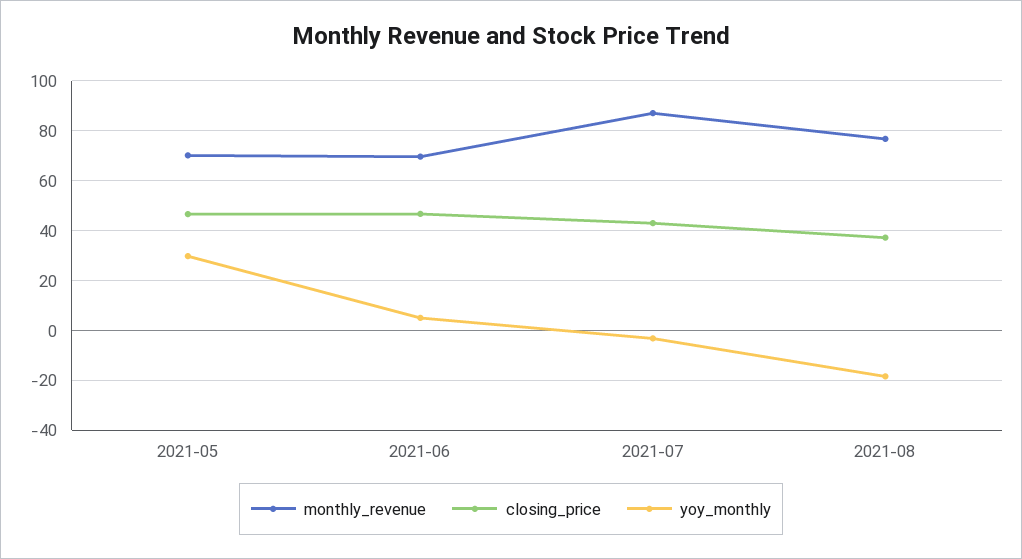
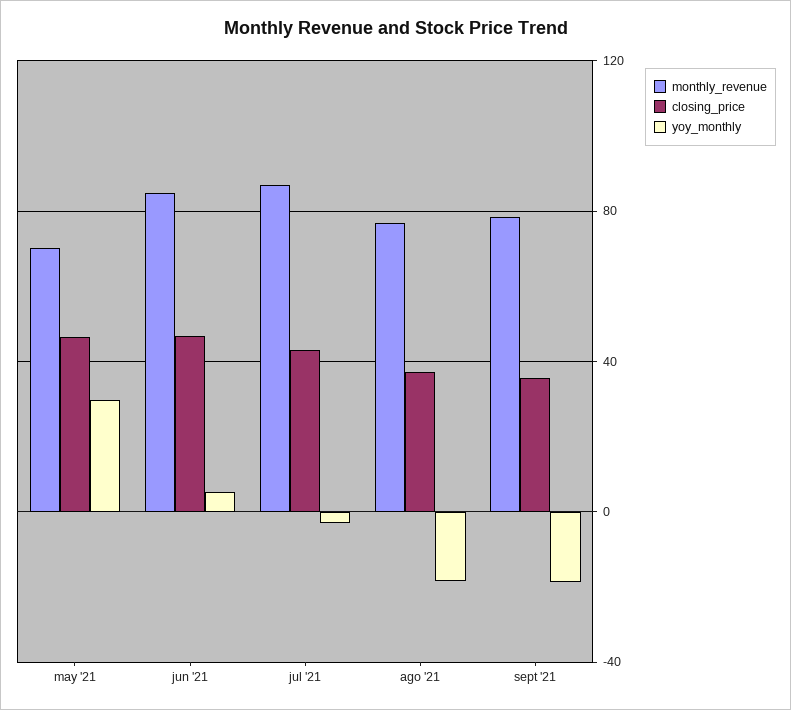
monthly_revenue, 2021-06: 70 -> 85
monthly_revenue, sept '21: none -> 80
closing_price, sept '21: none -> 35
yoy_monthly, sept '21: none -> -20

